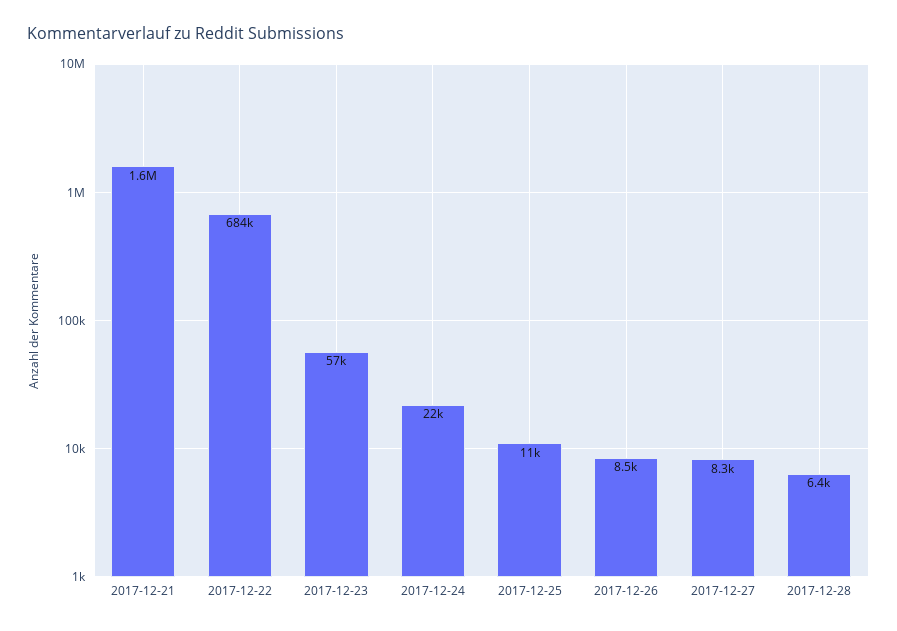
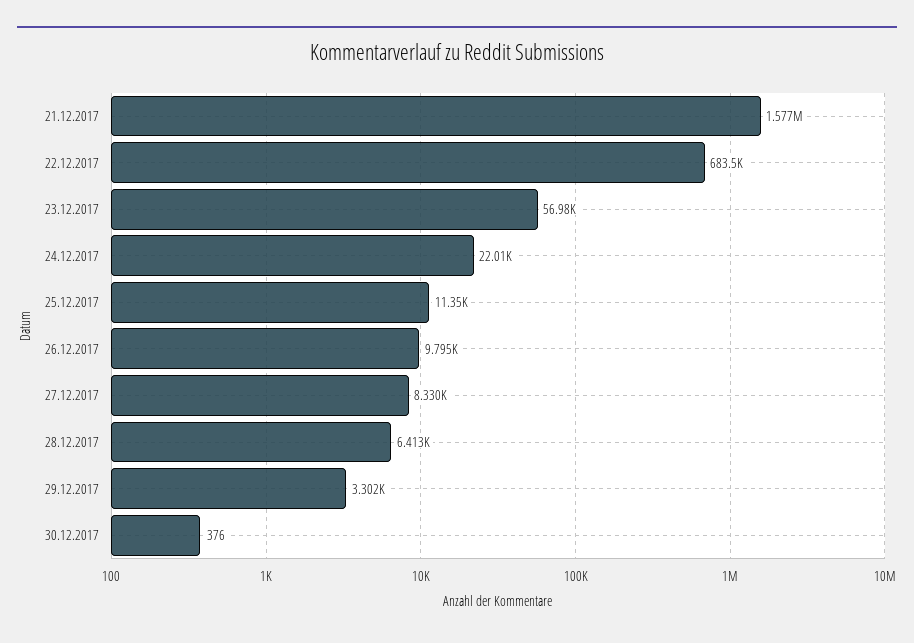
2017-12-26: 8500 -> 9795
29.12.2017: none -> 3302
30.12.2017: none -> 376

